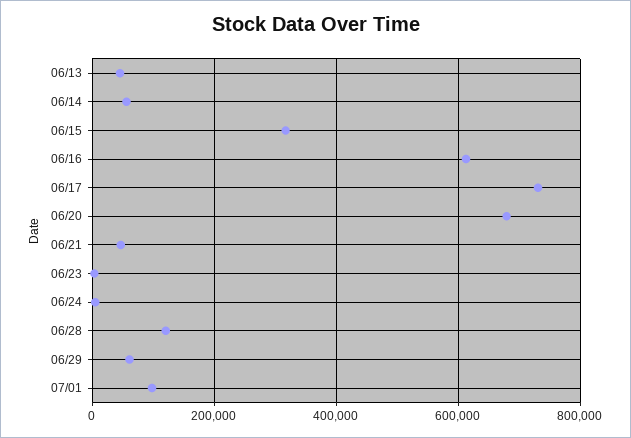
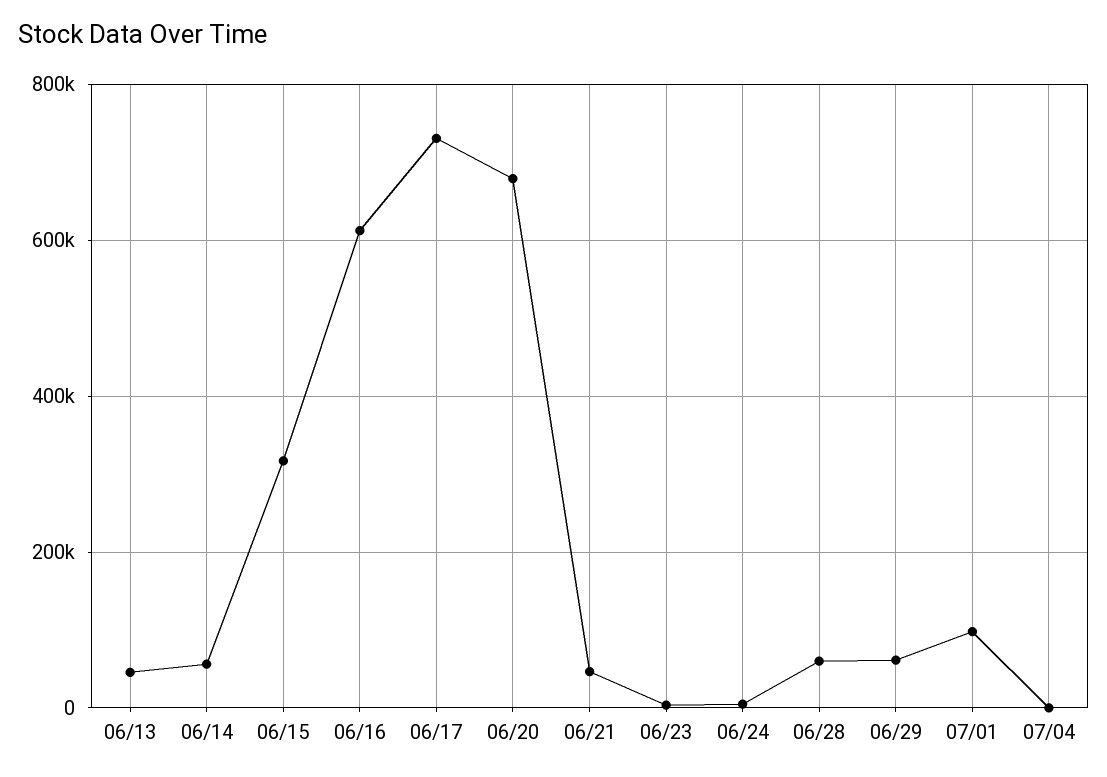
06/28: 120000 -> 60000
07/04: none -> 0

